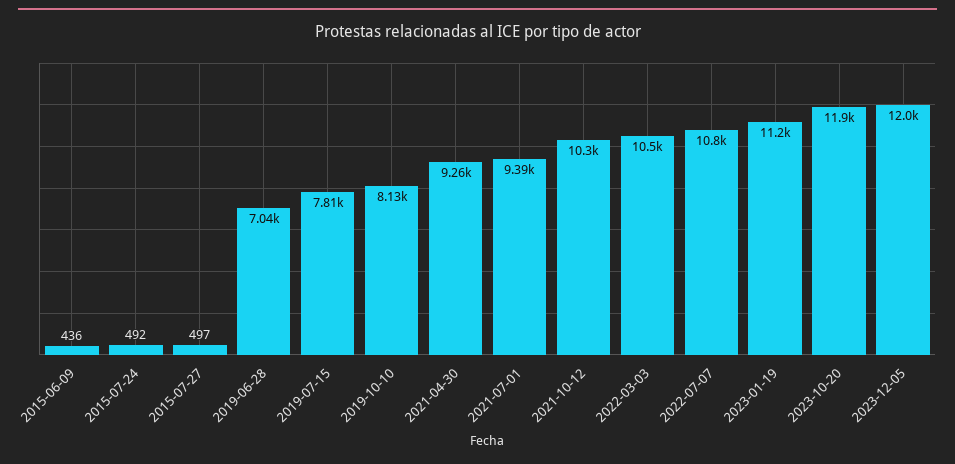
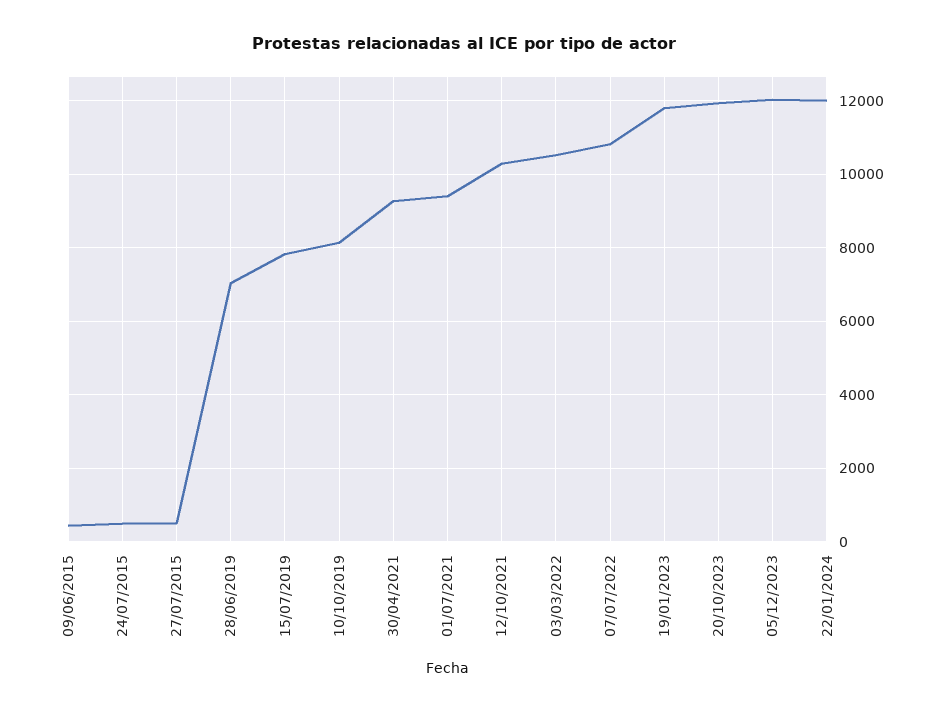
2023-01-19: 11200 -> 11800
22/01/2024: none -> 12000

